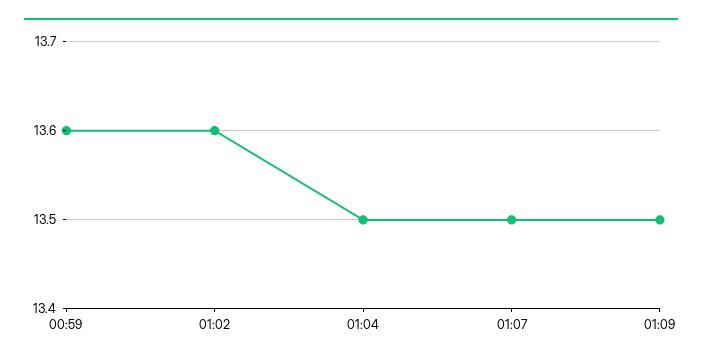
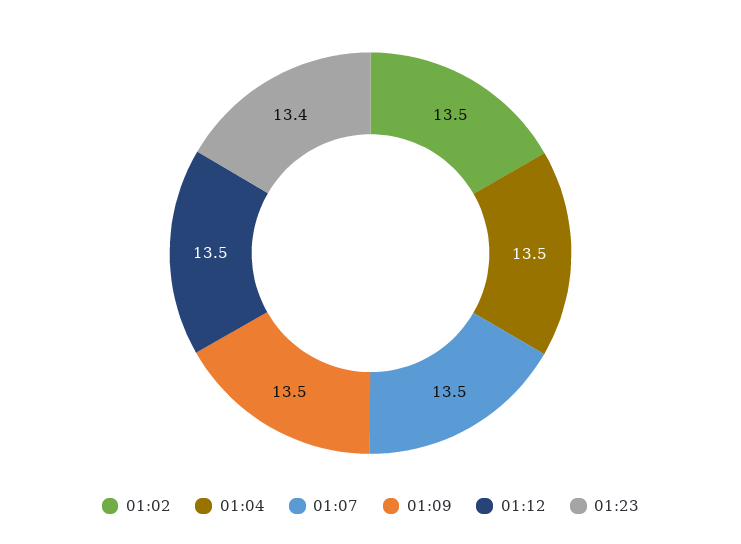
00:59: 13.6 -> none
01:02: 13.6 -> 13.5
01:12: none -> 13.5
01:23: none -> 13.4

